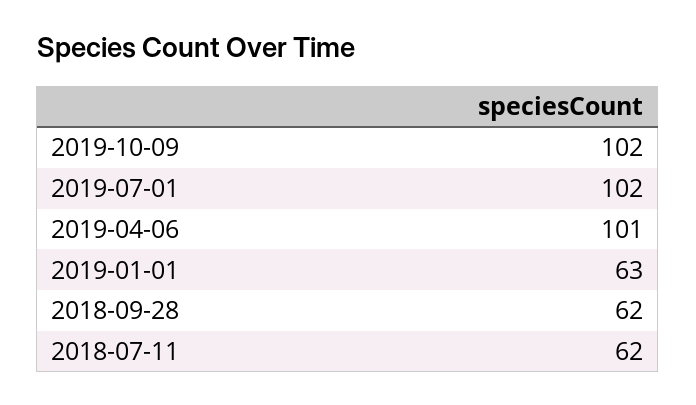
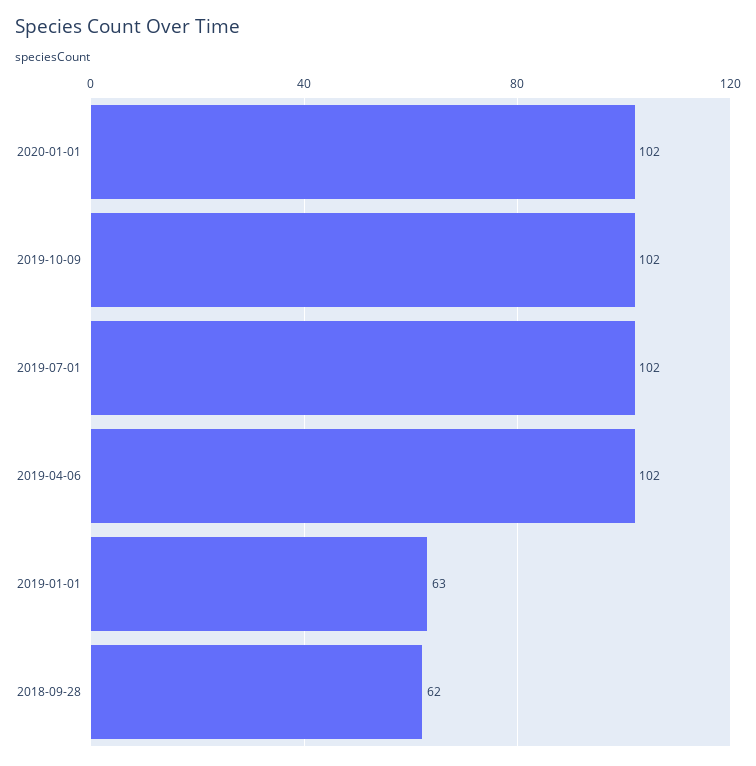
2019-04-06: 101 -> 102
2018-07-11: 62 -> none
2020-01-01: none -> 102

